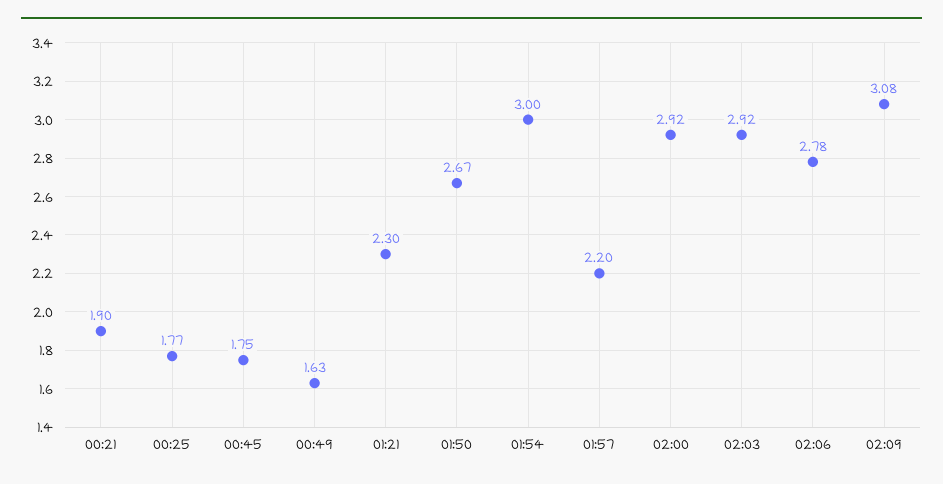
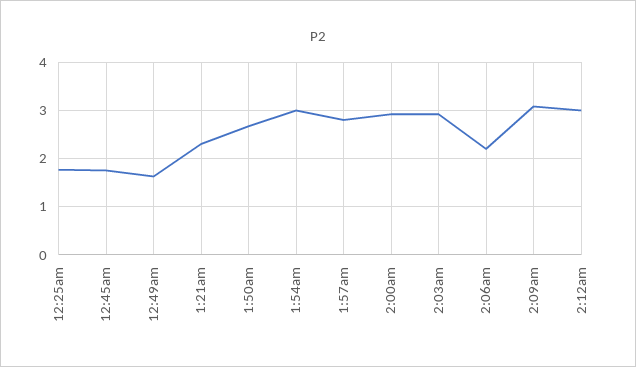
00:21: 1.9 -> none
01:57: 2.2 -> 2.8
02:06: 2.78 -> 2.2
2:12am: none -> 3

